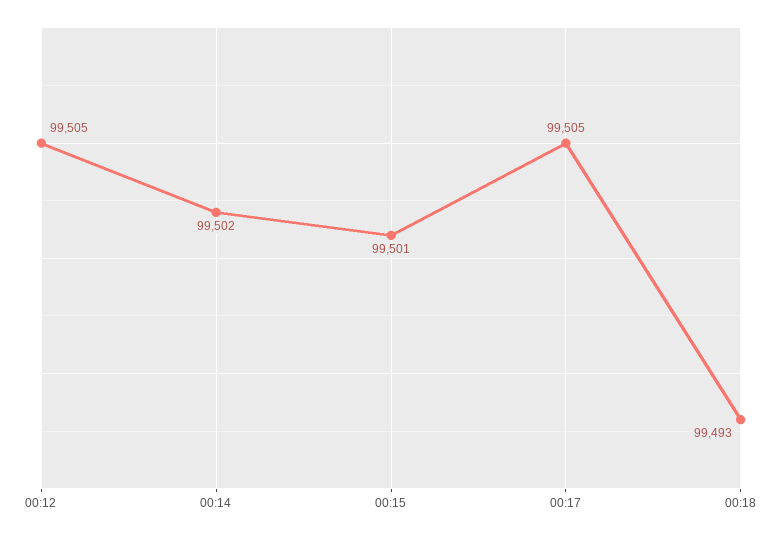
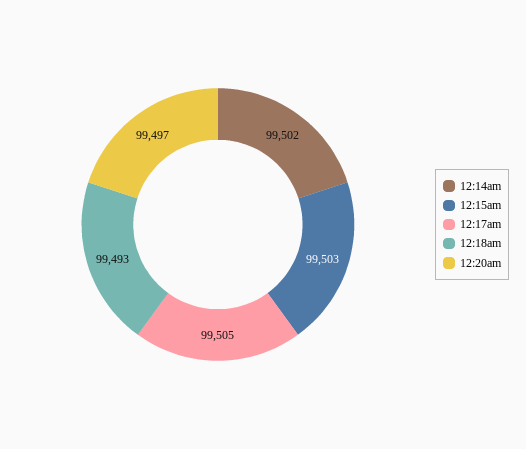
00:12: 99505 -> none
00:15: 99501 -> 99503
12:20am: none -> 99497

